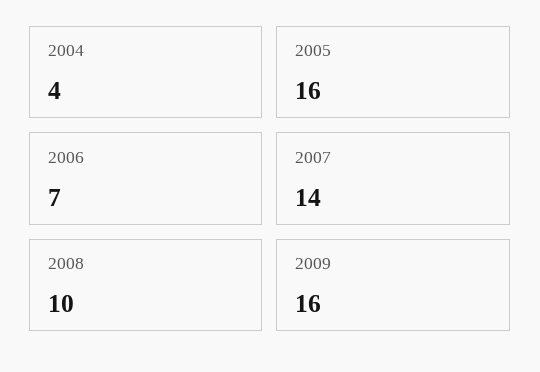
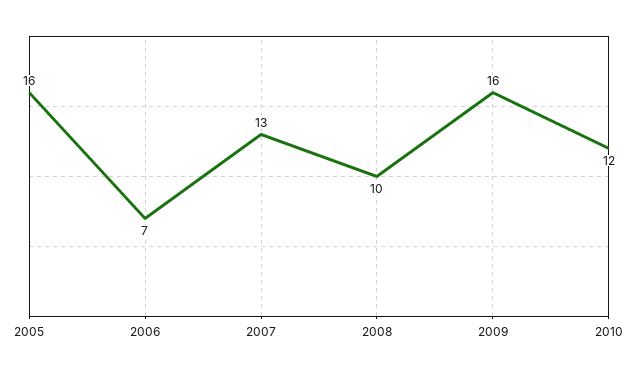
2004: 4 -> none
2007: 14 -> 13
2010: none -> 12

